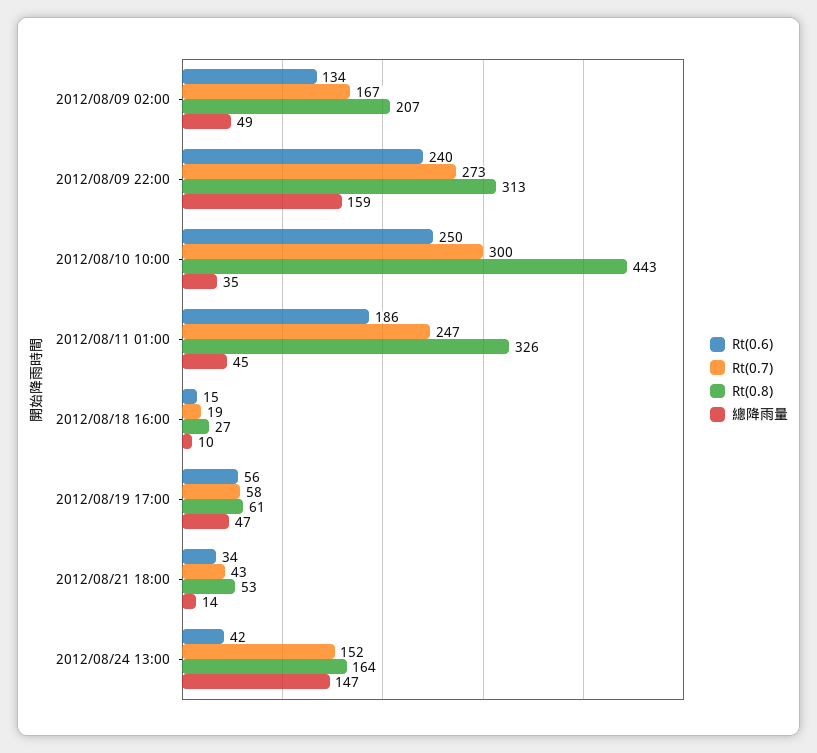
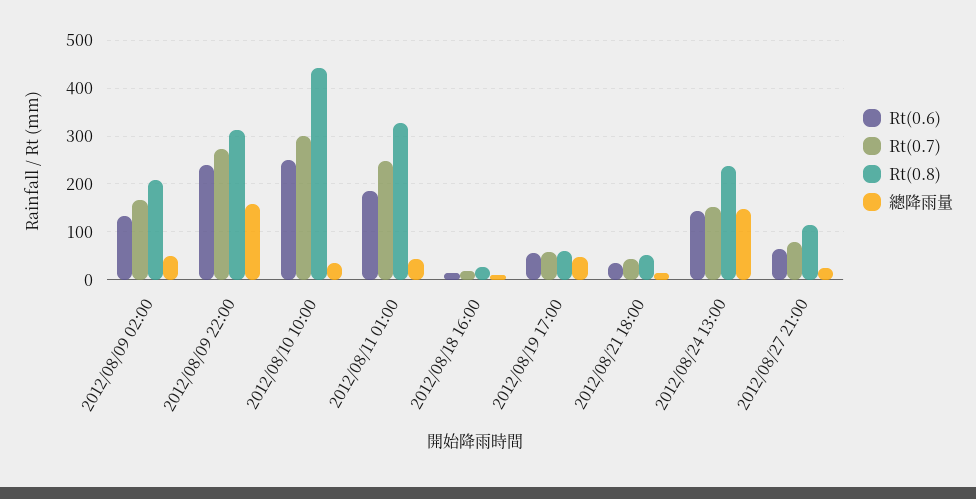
Rt(0.6), 2012/08/24 13:00: 42 -> 140
Rt(0.8), 2012/08/24 13:00: 164 -> 240
Rt(0.6), 2012/08/27 21:00: none -> 60
Rt(0.7), 2012/08/27 21:00: none -> 80
Rt(0.8), 2012/08/27 21:00: none -> 120
總降雨量, 2012/08/27 21:00: none -> 20

